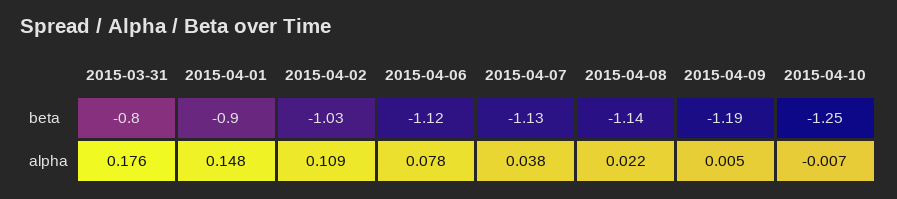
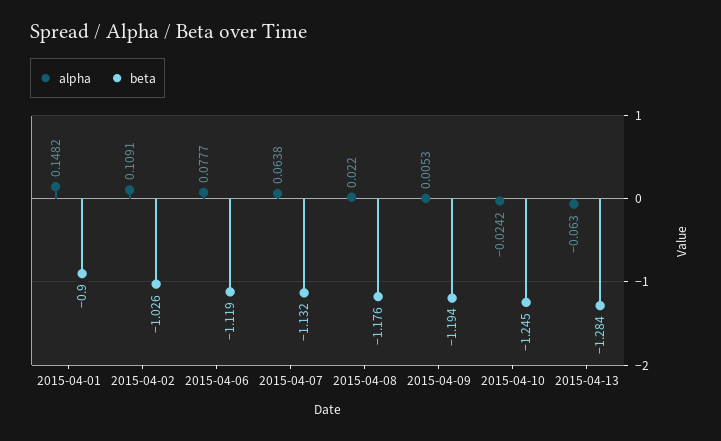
beta, 2015-03-31: -0.8 -> none
beta, 2015-04-08: -1.14 -> -1.176
alpha, 2015-03-31: 0.176 -> none
alpha, 2015-04-07: 0.038 -> 0.0638
alpha, 2015-04-10: -0.007 -> -0.0242
alpha, 2015-04-13: none -> -0.063
beta, 2015-04-13: none -> -1.284

